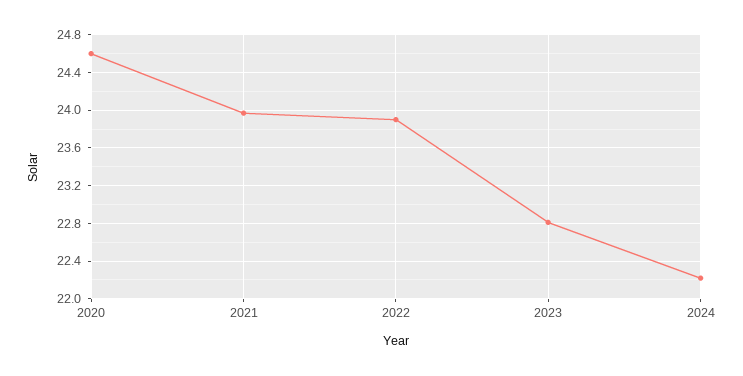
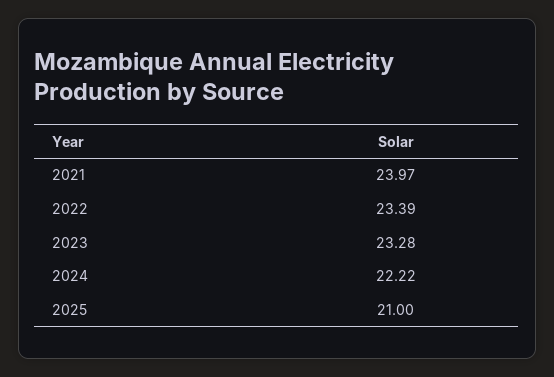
2020: 24.6 -> none
2022: 23.9 -> 23.39
2023: 22.8 -> 23.28
2025: none -> 21

